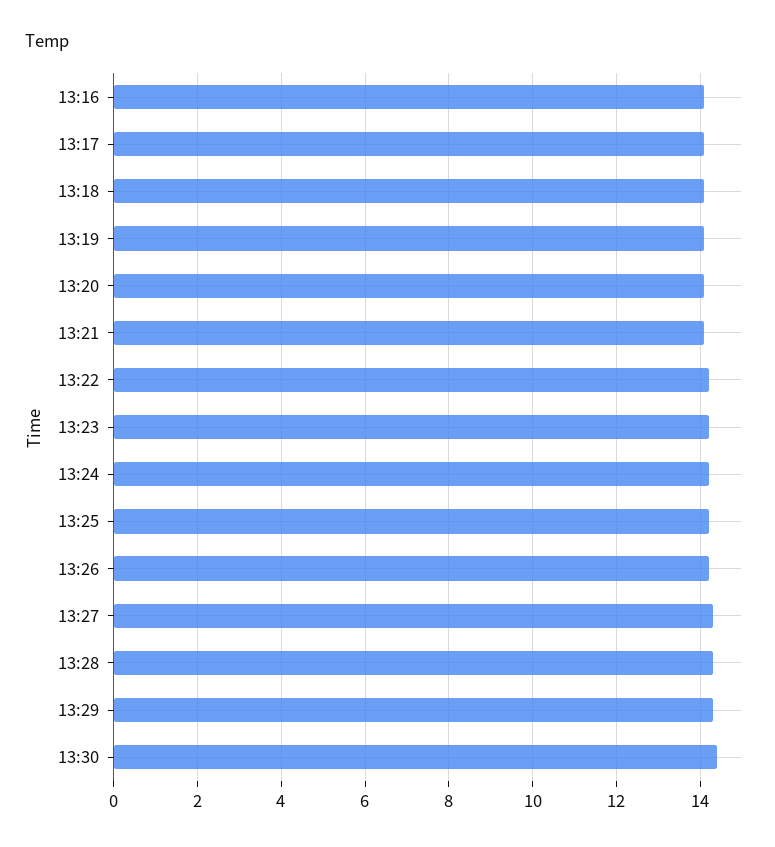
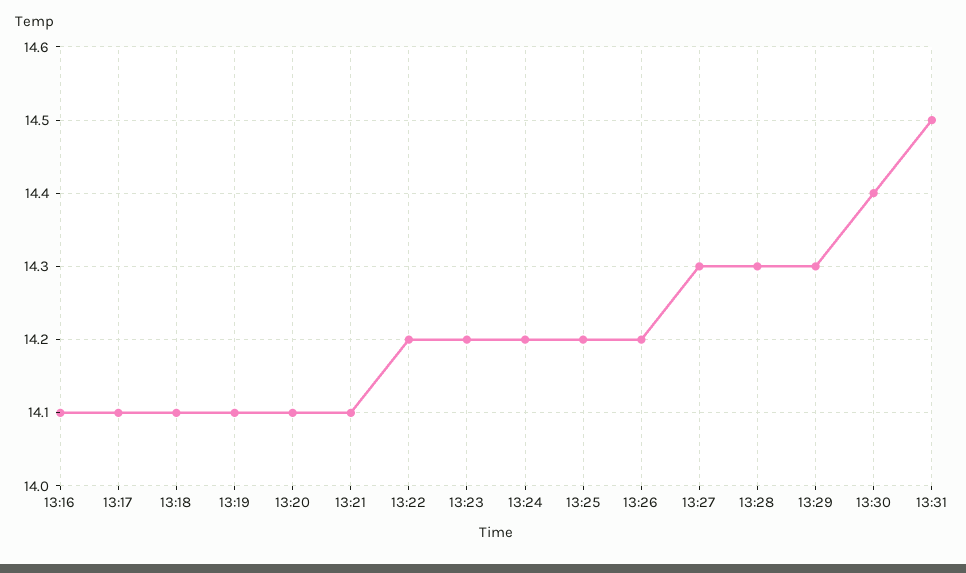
13:31: none -> 14.5

